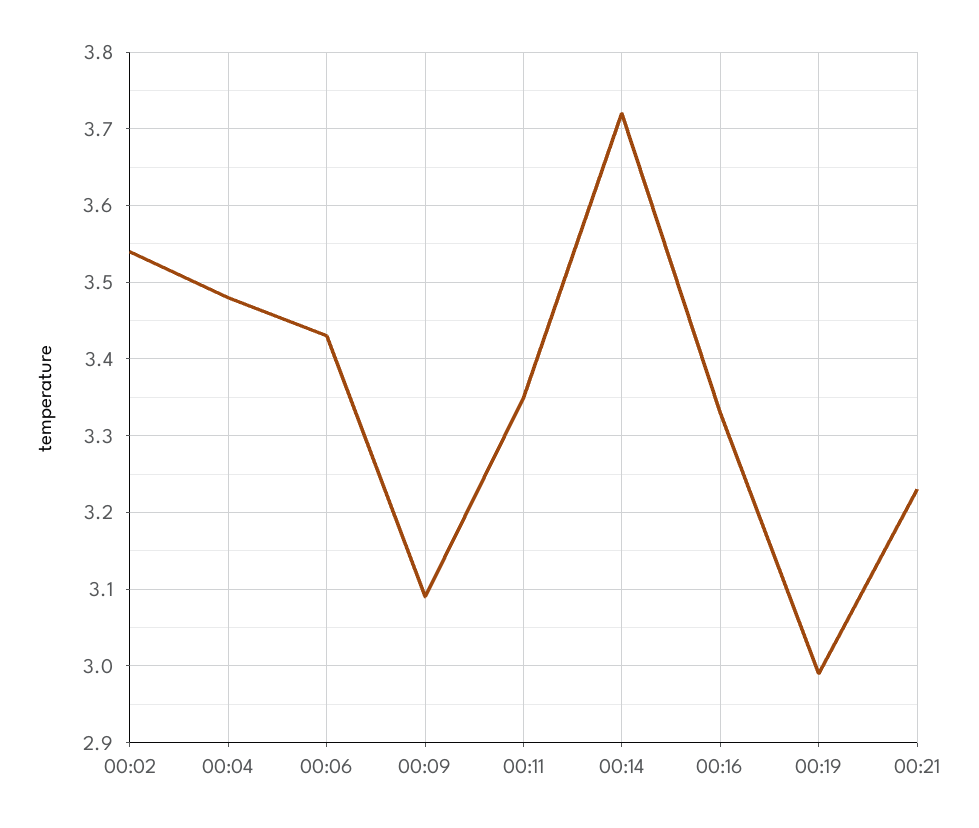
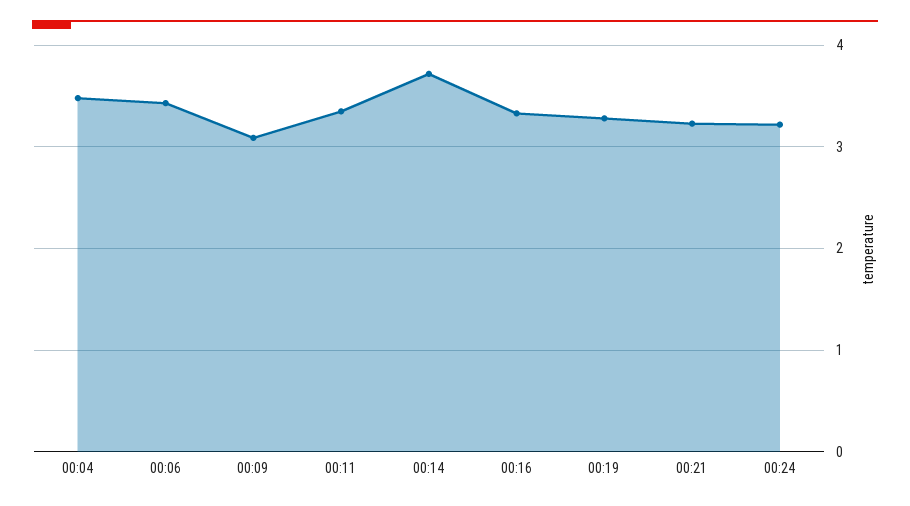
00:02: 3.54 -> none
00:19: 2.99 -> 3.3
00:24: none -> 3.2

